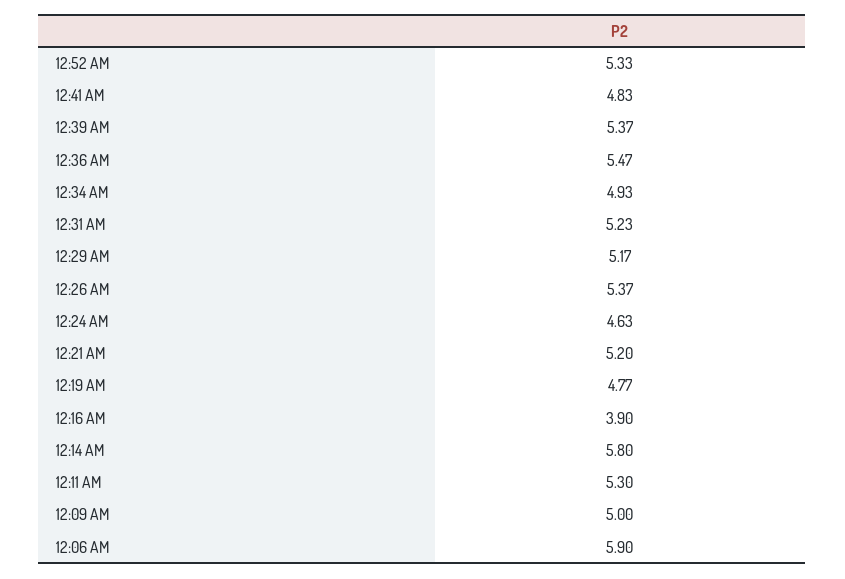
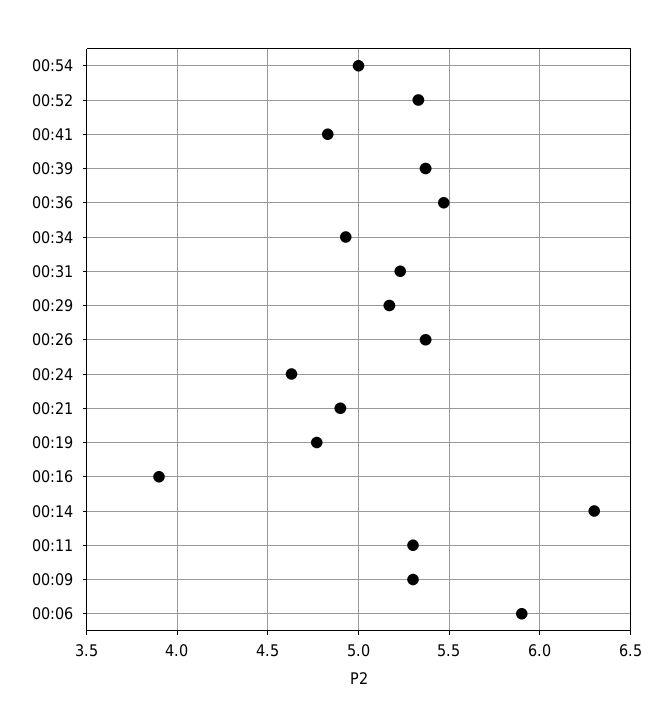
12:21 AM: 5.2 -> 4.9
12:14 AM: 5.8 -> 6.3
12:09 AM: 5 -> 5.3
00:54: none -> 5

